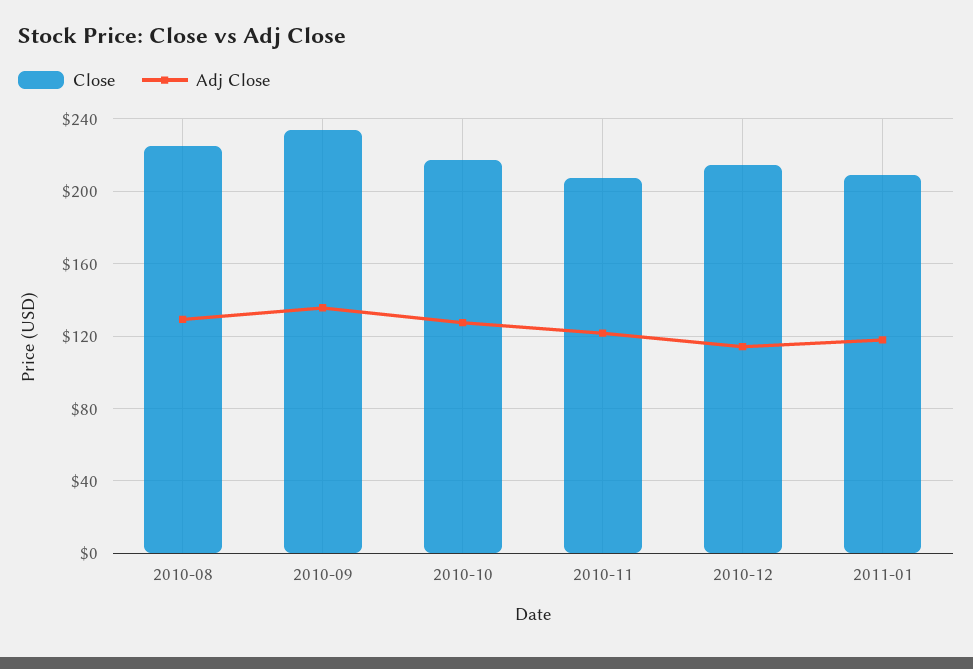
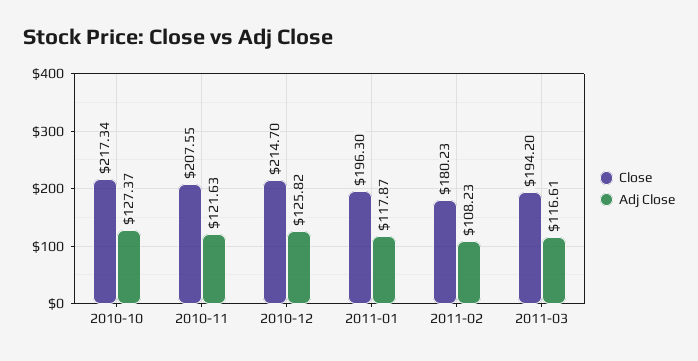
Close, 2010-08: 225 -> none
Adj Close, 2010-08: 130 -> none
Close, 2010-09: 235 -> none
Adj Close, 2010-09: 135 -> none
Adj Close, 2010-12: 115 -> 125.82
Close, 2011-01: 210 -> 196.3
Close, 2011-02: none -> 180.23
Adj Close, 2011-02: none -> 108.23
Close, 2011-03: none -> 194.2
Adj Close, 2011-03: none -> 116.61

